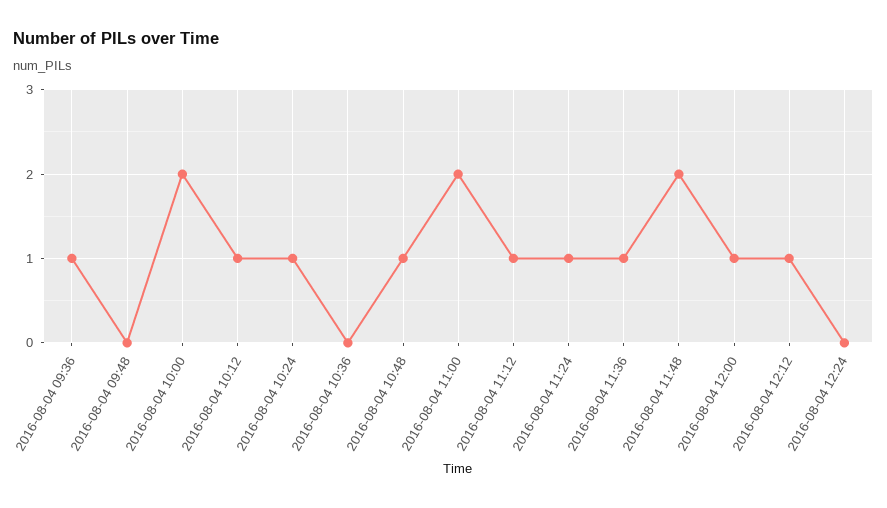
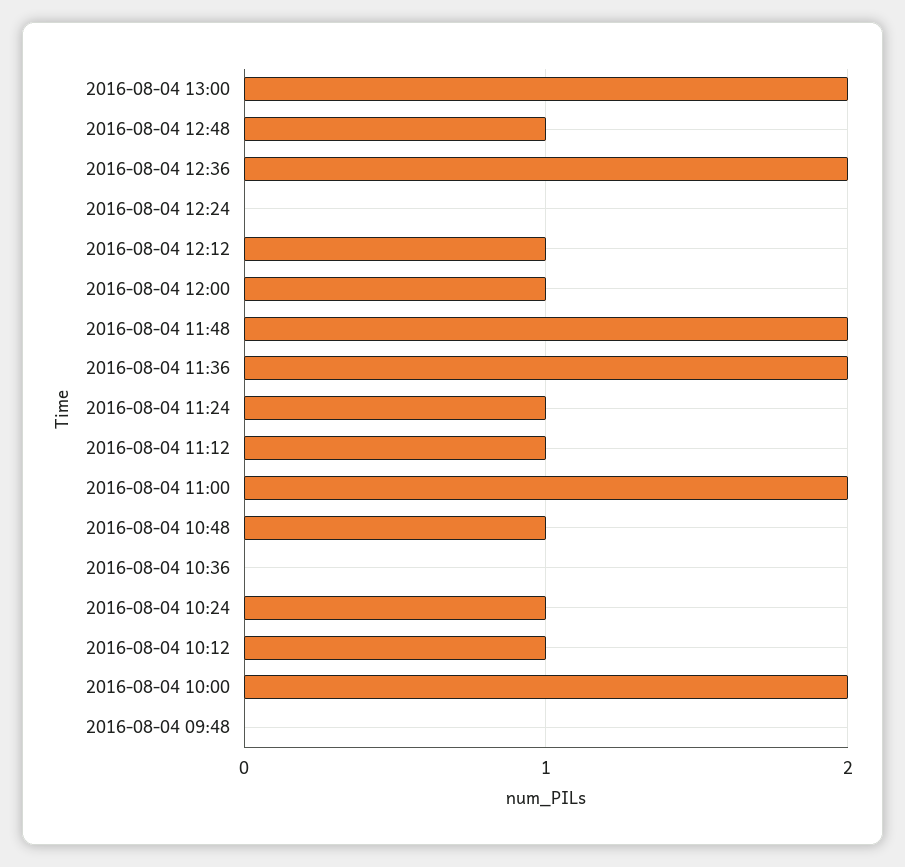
2016-08-04 09:36: 1 -> none
2016-08-04 11:36: 1 -> 2
2016-08-04 13:00: none -> 2
2016-08-04 12:48: none -> 1
2016-08-04 12:36: none -> 2

